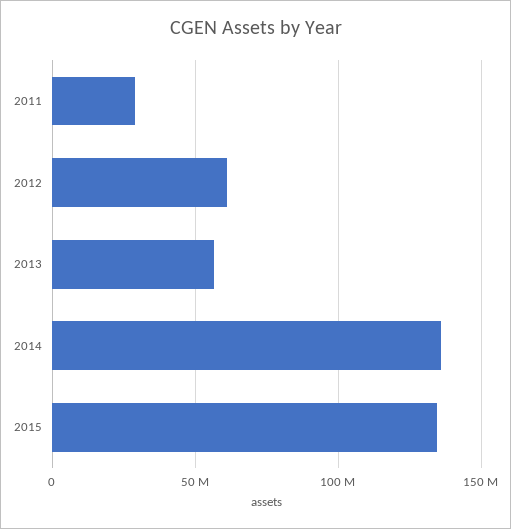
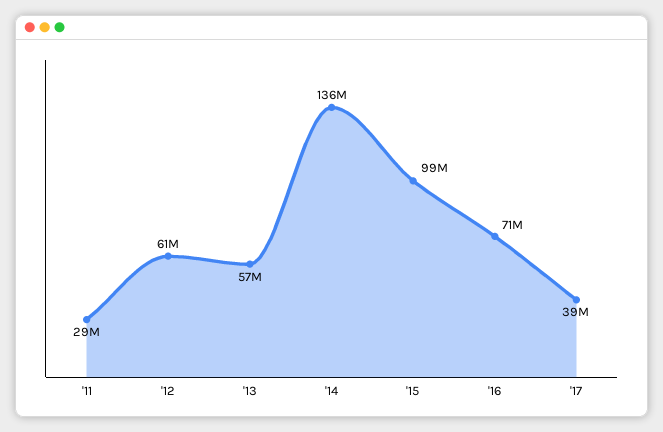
2015: 135000000 -> 99000000
'16: none -> 71000000
'17: none -> 39000000

